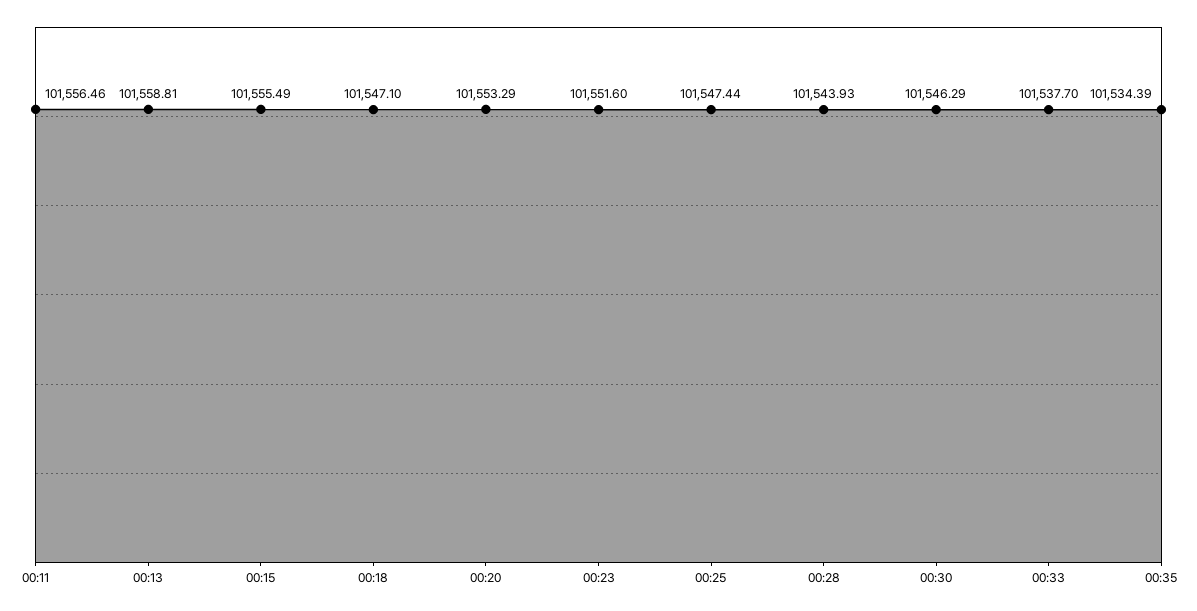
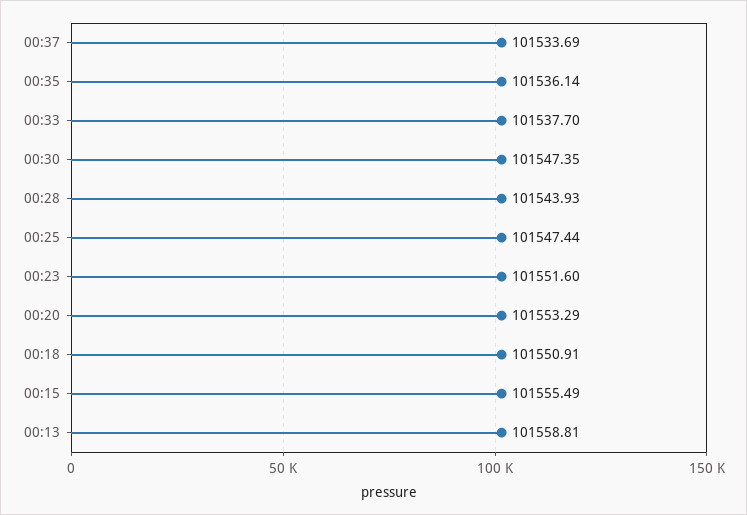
00:11: 101556.46 -> none
00:18: 101547.1 -> 101550.91
00:30: 101546.29 -> 101547.35
00:35: 101534.39 -> 101536.14
00:37: none -> 101533.69

